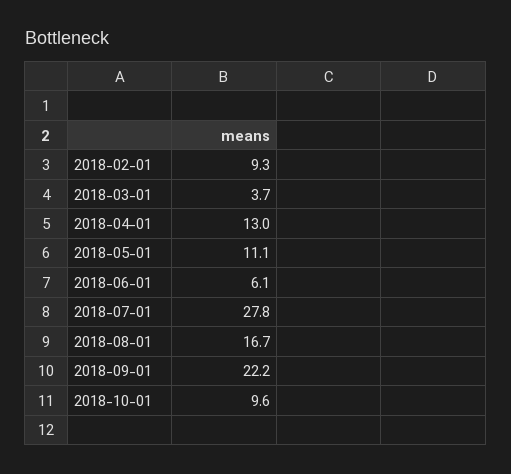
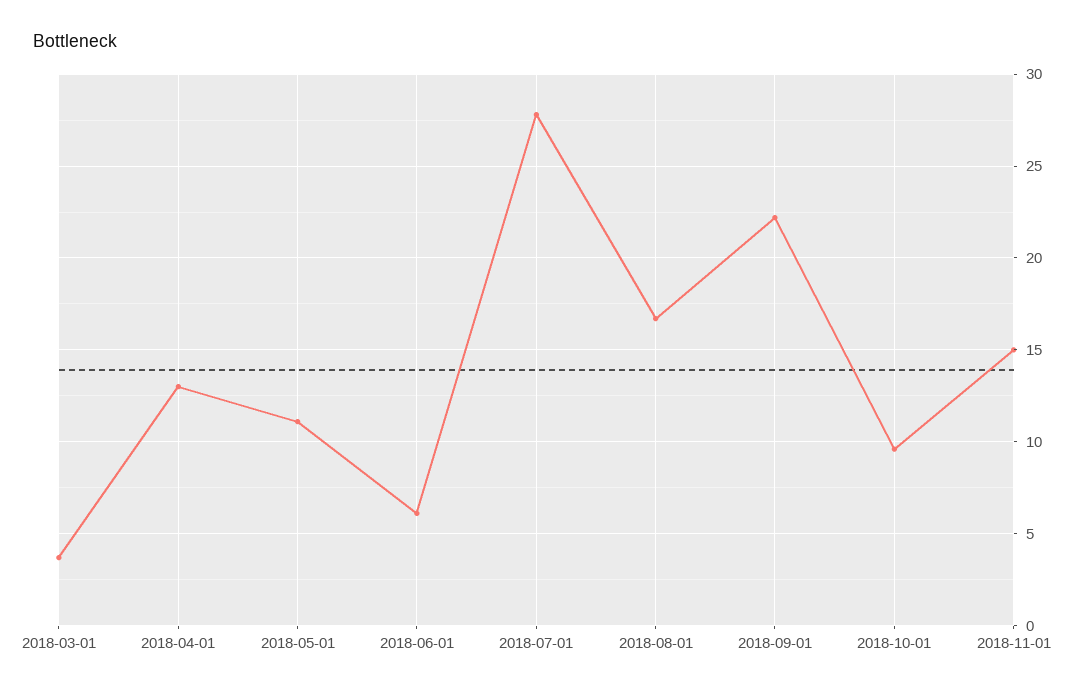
2018-02-01: 9.3 -> none
2018-11-01: none -> 15

